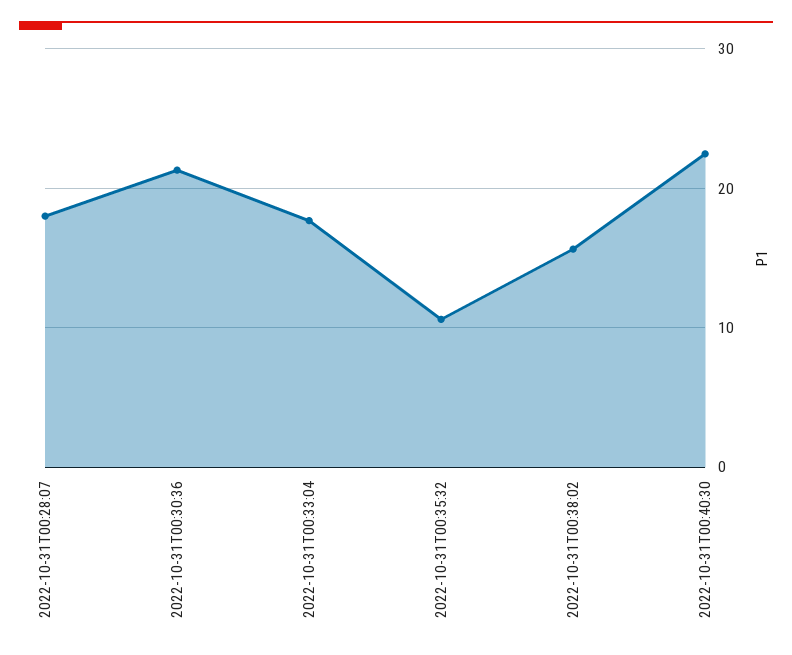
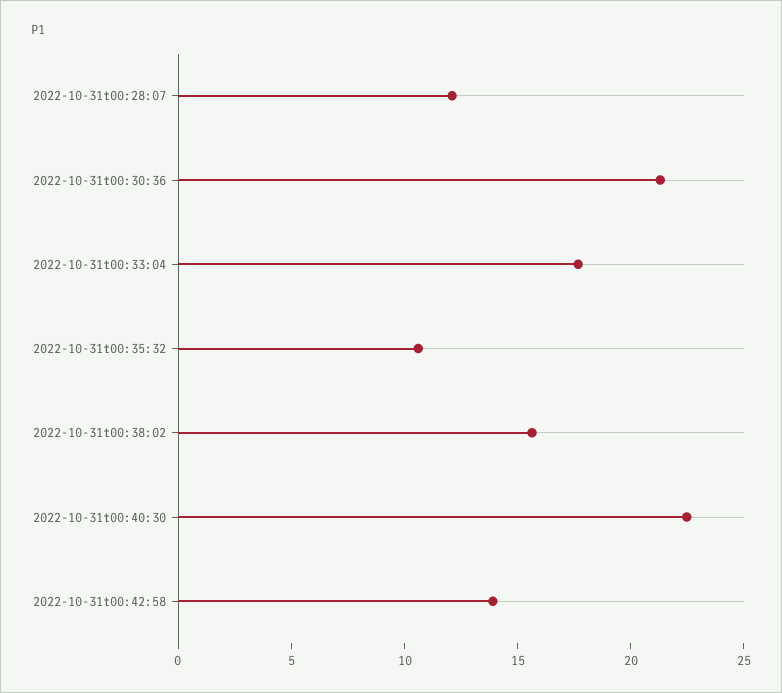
2022-10-31T00:28:07: 18 -> 12
2022-10-31t00:42:58: none -> 14

